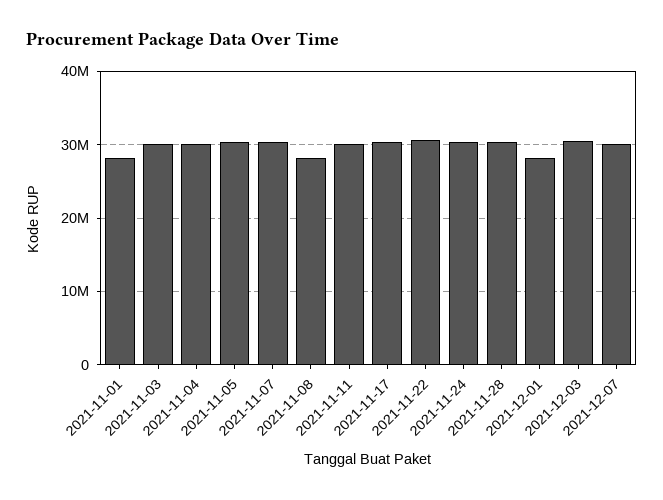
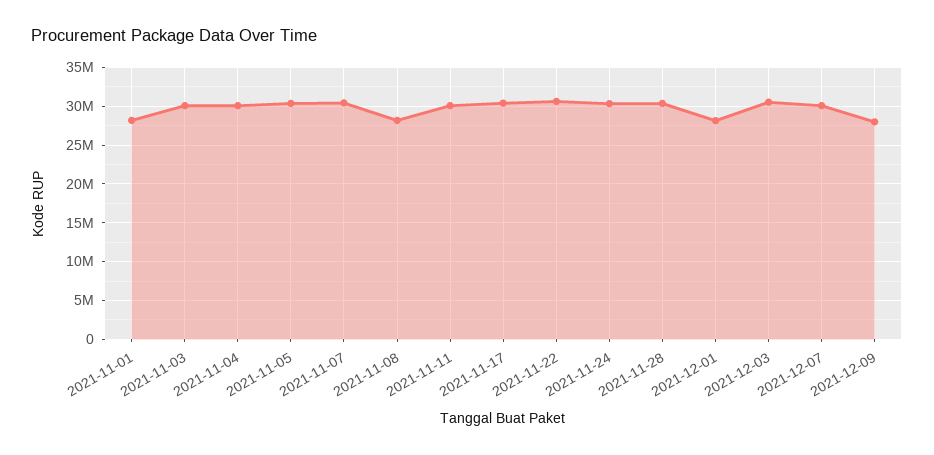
2021-12-09: none -> 28000000

